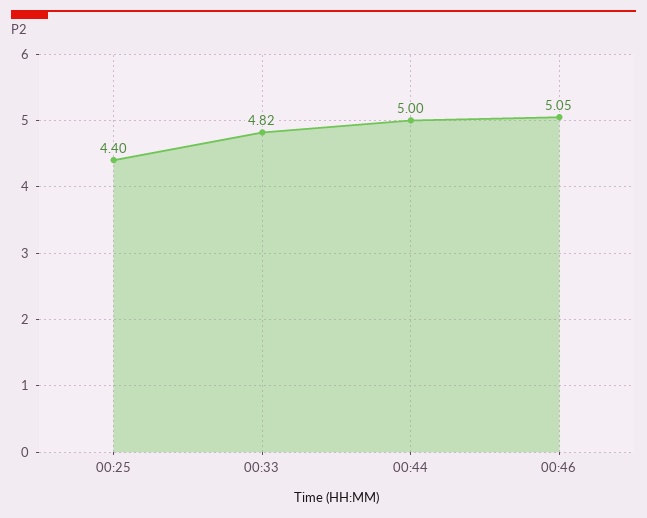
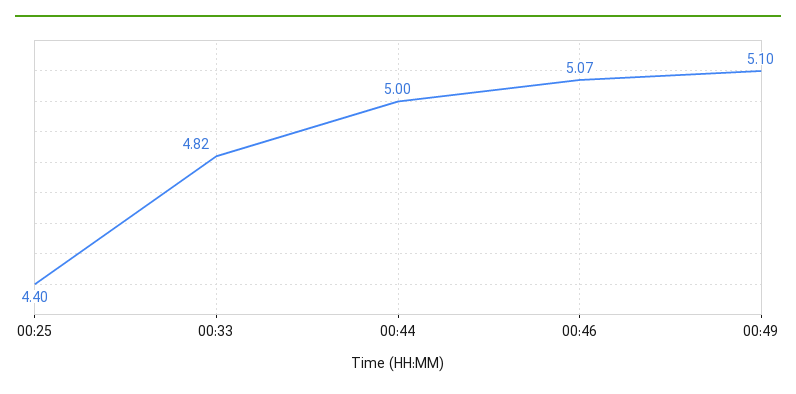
00:46: 5.05 -> 5.07
00:49: none -> 5.1

